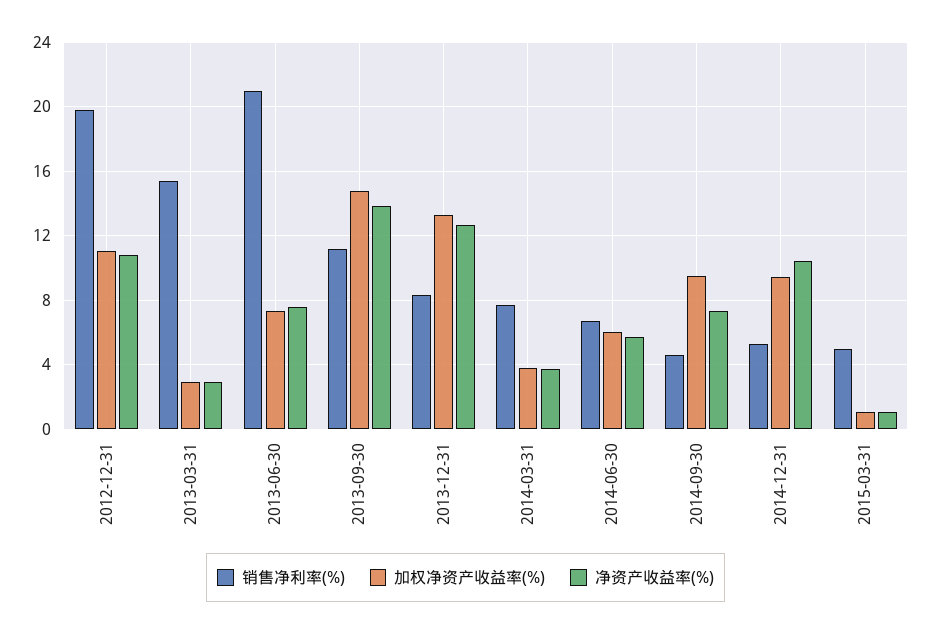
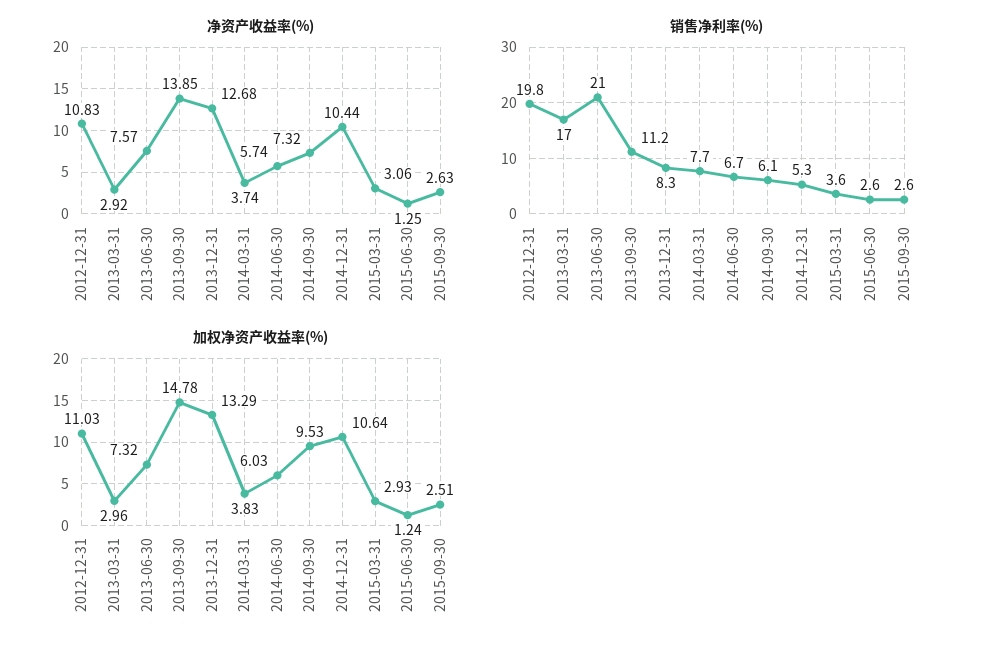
销售净利率(%), 2013-03-31: 15.5 -> 17
销售净利率(%), 2014-09-30: 4.5 -> 6.1
加权净资产收益率(%), 2014-12-31: 9.5 -> 10.64
销售净利率(%), 2015-03-31: 5 -> 3.6
加权净资产收益率(%), 2015-03-31: 1 -> 2.93
净资产收益率(%), 2015-03-31: 1 -> 3.06
净资产收益率(%), 2015-06-30: none -> 1.25
净资产收益率(%), 2015-09-30: none -> 2.63
销售净利率(%), 2015-06-30: none -> 2.6
销售净利率(%), 2015-09-30: none -> 2.6
加权净资产收益率(%), 2015-06-30: none -> 1.24
加权净资产收益率(%), 2015-09-30: none -> 2.51

